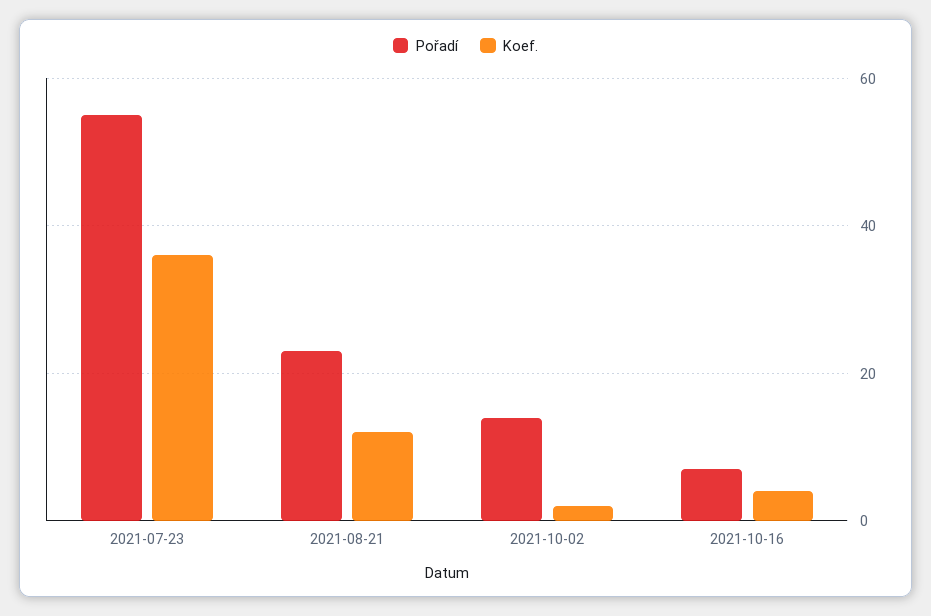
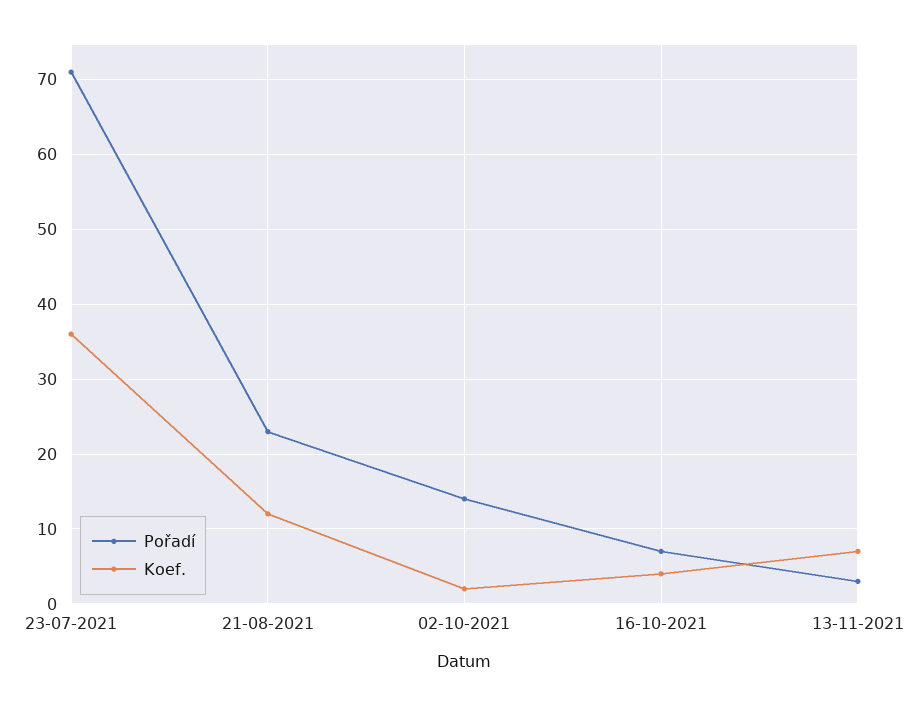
Pořadí, 2021-07-23: 55 -> 71
Pořadí, 13-11-2021: none -> 3
Koef., 13-11-2021: none -> 7

